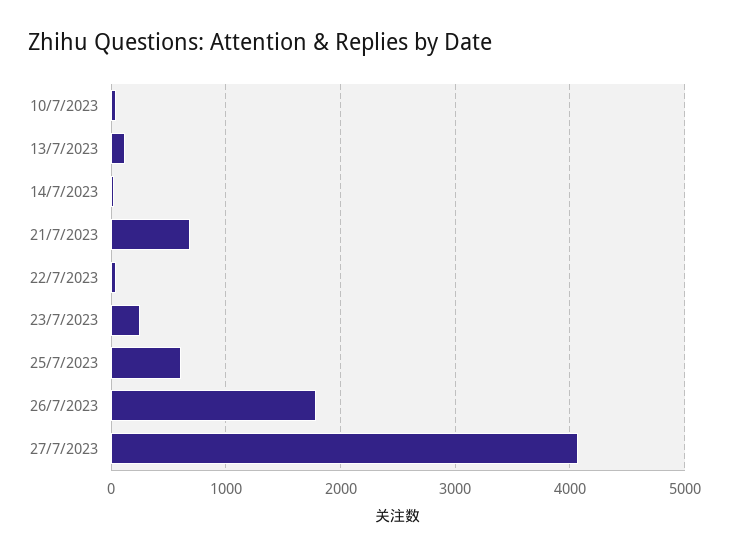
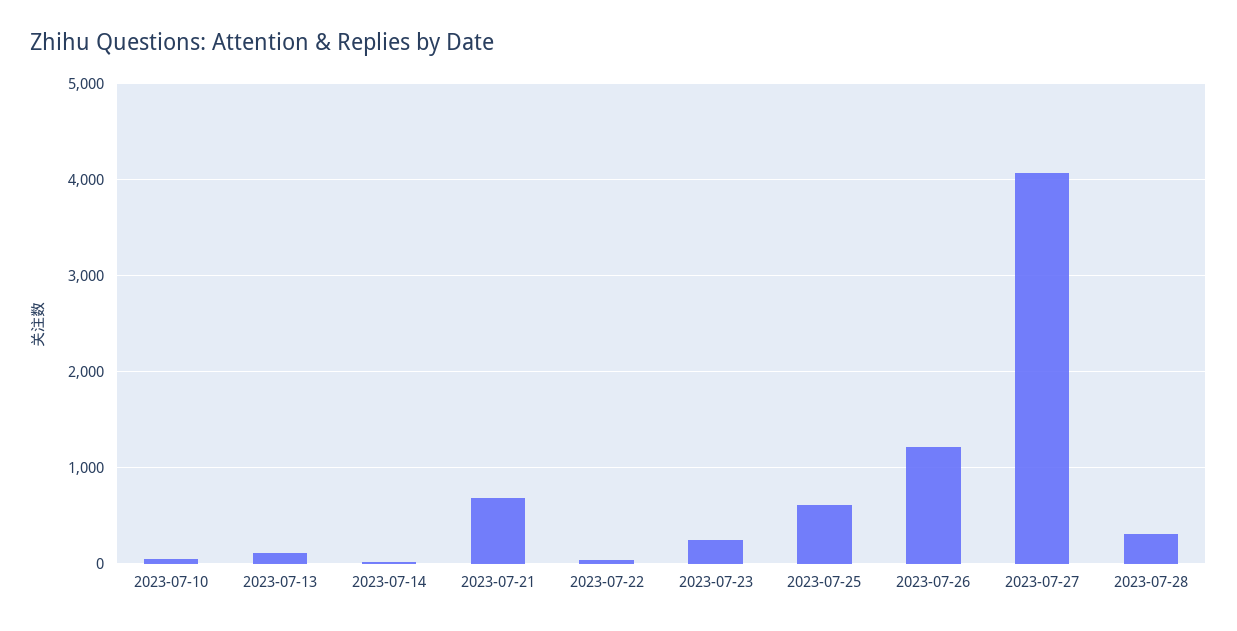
26/7/2023: 1800 -> 1200
2023-07-28: none -> 300

